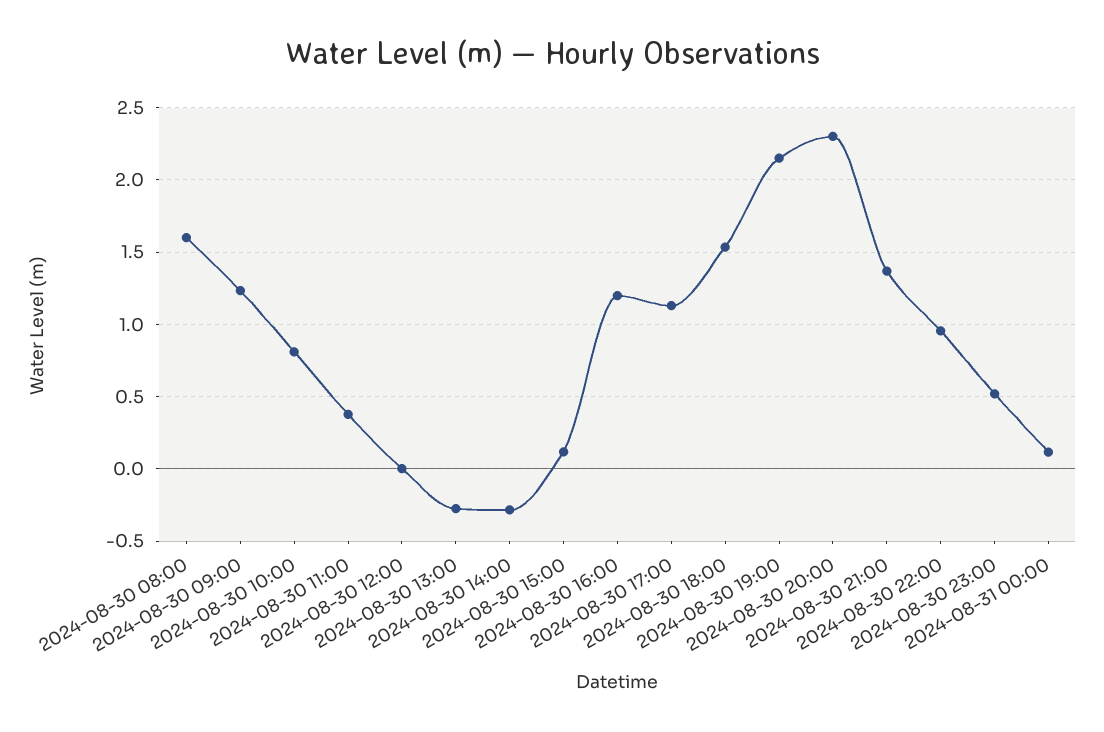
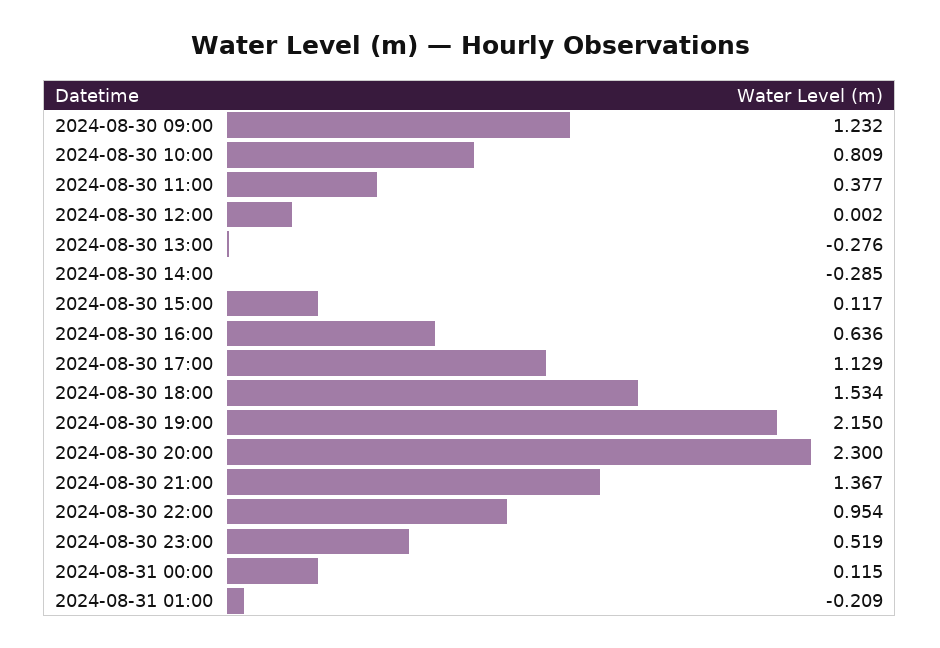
2024-08-30 08:00: 1.6 -> none
2024-08-30 16:00: 1.2 -> 0.636
2024-08-31 01:00: none -> -0.209

